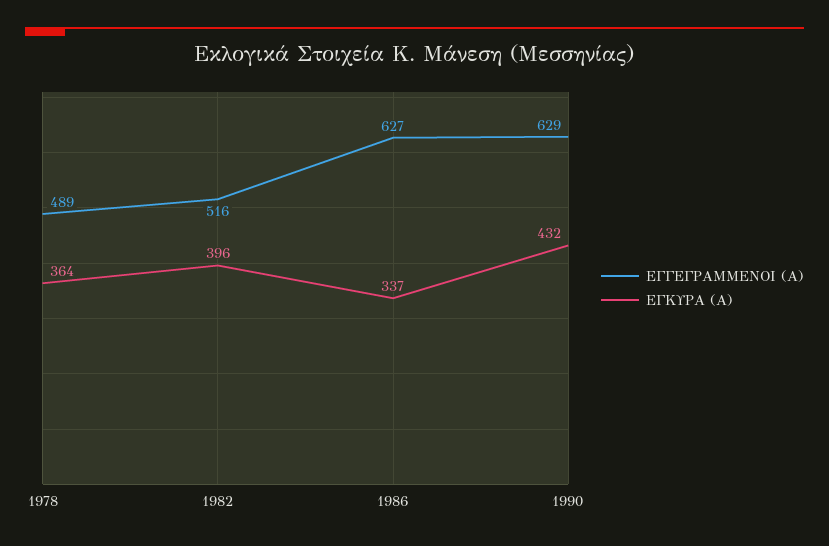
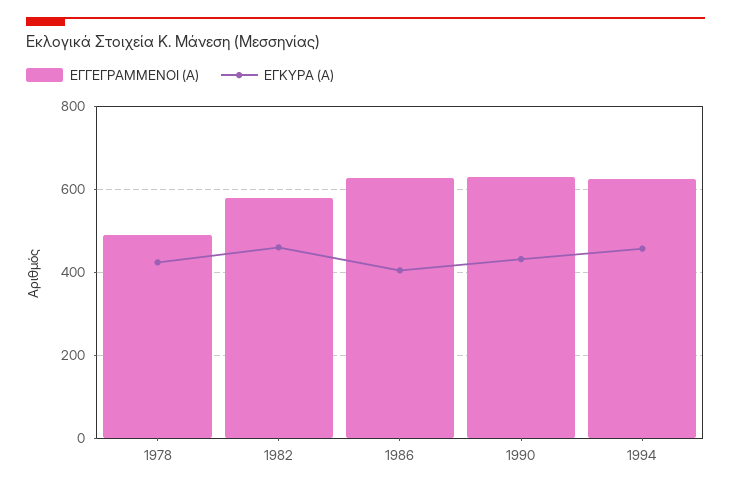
ΕΓΚΥΡΑ (Α), 1978: 364 -> 420
ΕΓΓΕΓΡΑΜΜΕΝΟΙ (Α), 1982: 516 -> 580
ΕΓΚΥΡΑ (Α), 1982: 396 -> 460
ΕΓΚΥΡΑ (Α), 1986: 337 -> 400
ΕΓΓΕΓΡΑΜΜΕΝΟΙ (Α), 1994: none -> 620
ΕΓΚΥΡΑ (Α), 1994: none -> 460

